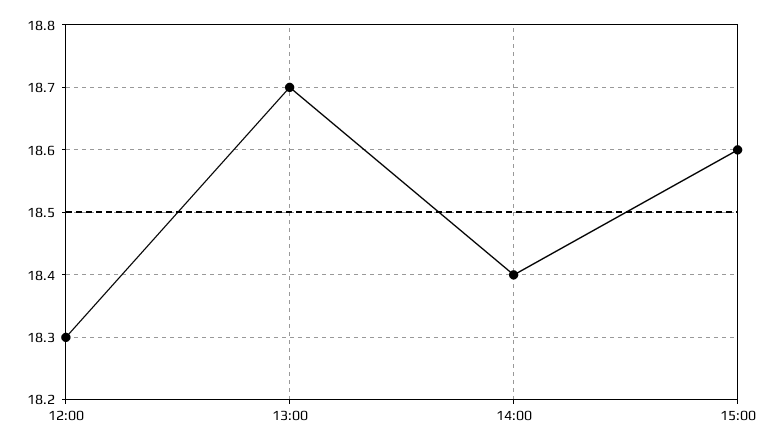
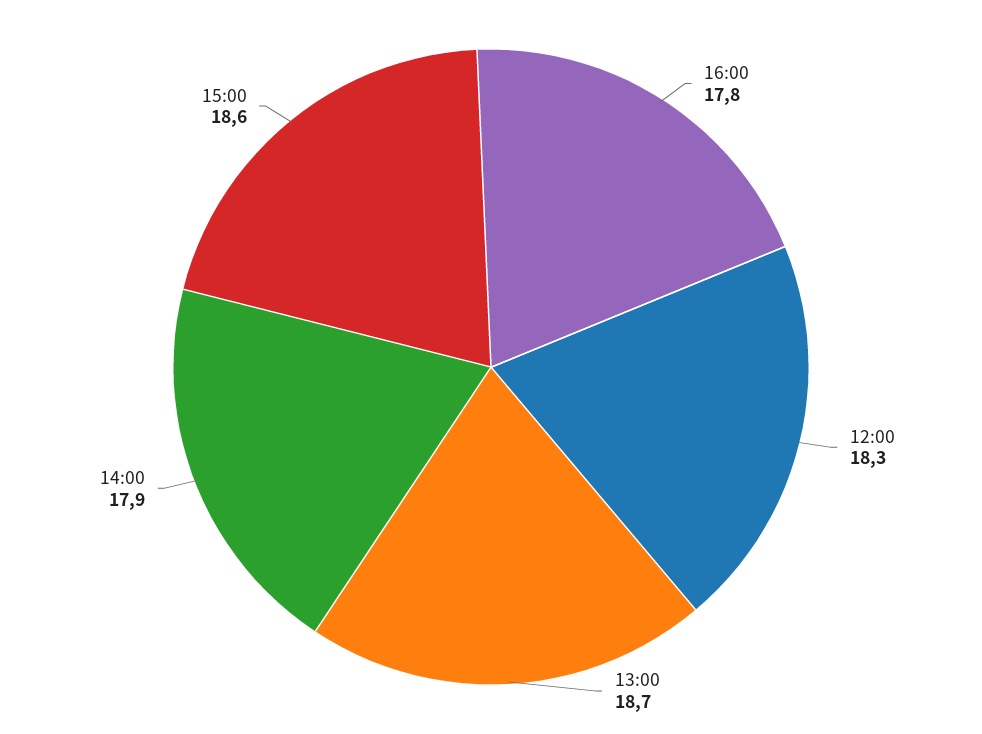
14:00: 18.4 -> 17.9
16:00: none -> 17.8

